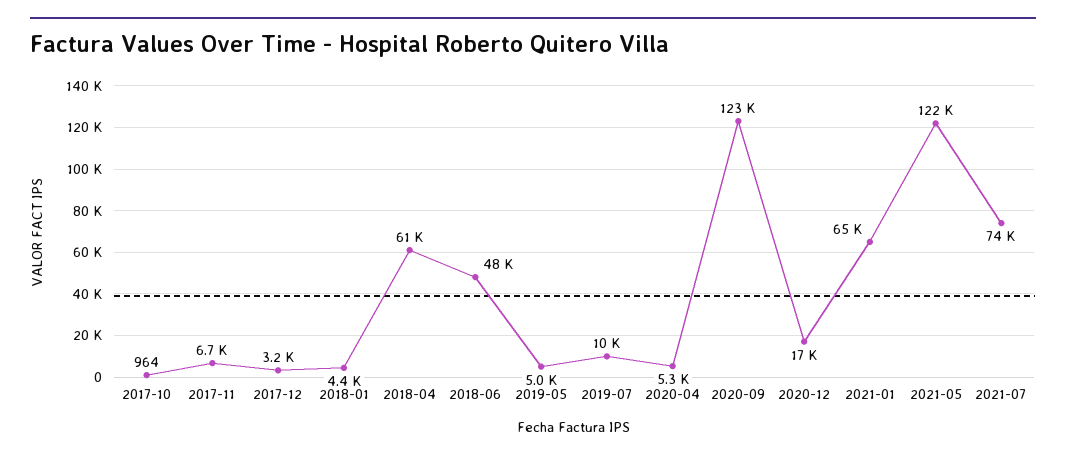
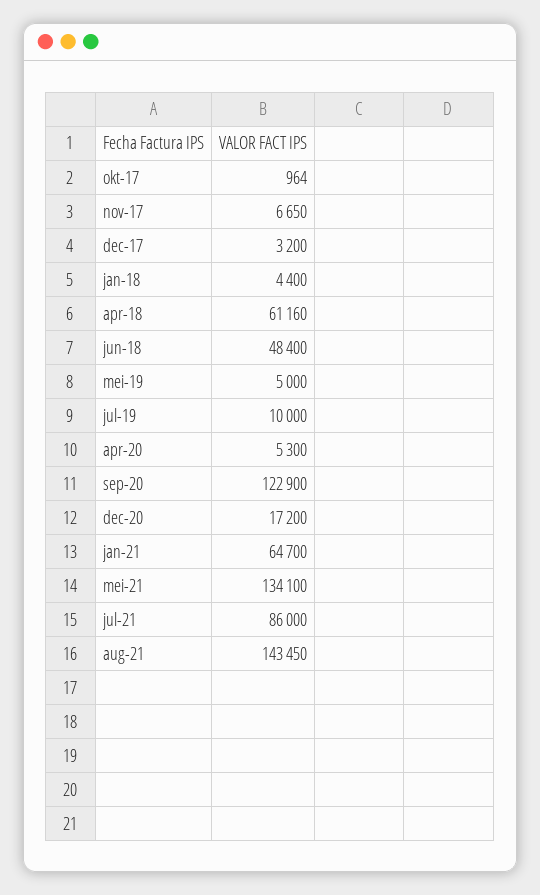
2021-05: 122000 -> 134100
2021-07: 74000 -> 86000
aug-21: none -> 143450

